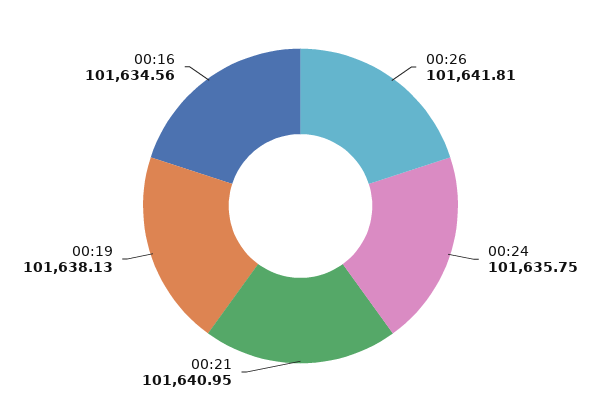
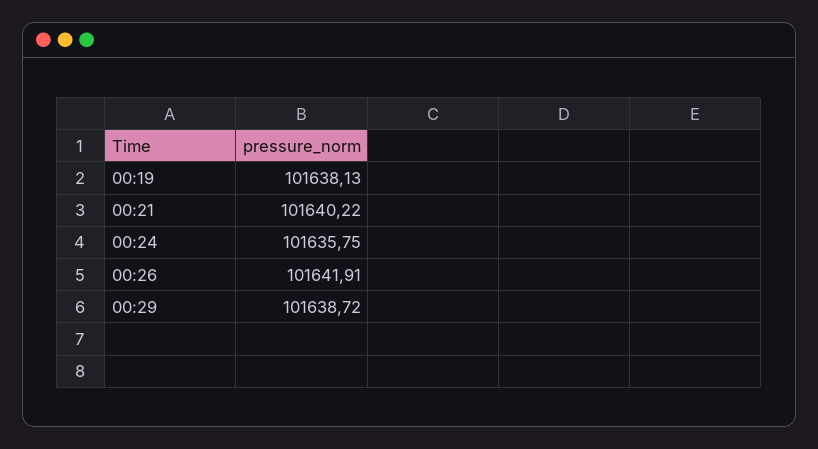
00:26: 101641.81 -> 101641.91
00:21: 101640.95 -> 101640.22
00:16: 101634.56 -> none
00:29: none -> 101638.72

